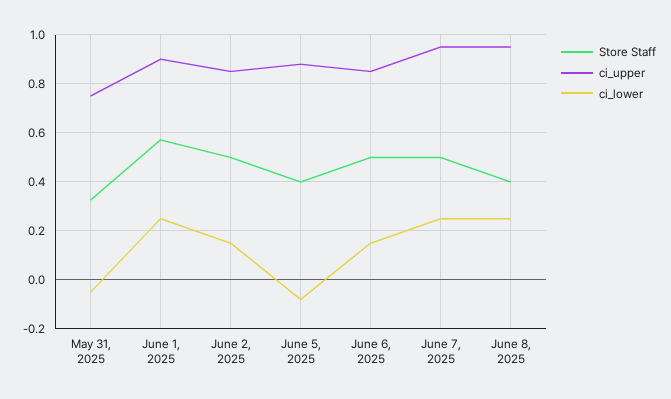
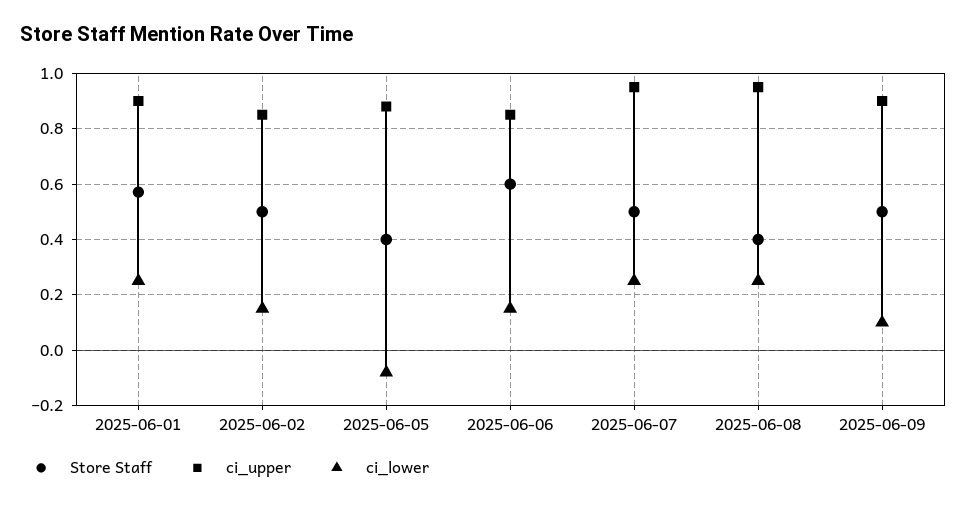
Store Staff, May 31, 2025: 0.325 -> none
ci_upper, May 31, 2025: 0.75 -> none
ci_lower, May 31, 2025: -0.05 -> none
Store Staff, June 6, 2025: 0.5 -> 0.6
Store Staff, 2025-06-09: none -> 0.5
ci_upper, 2025-06-09: none -> 0.9
ci_lower, 2025-06-09: none -> 0.1

